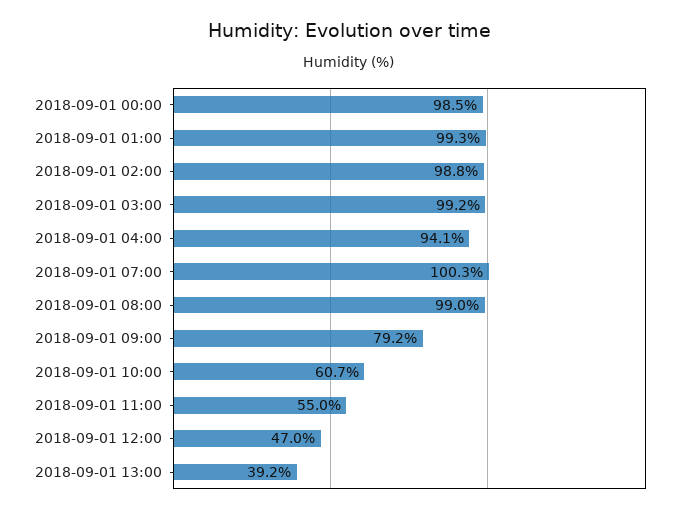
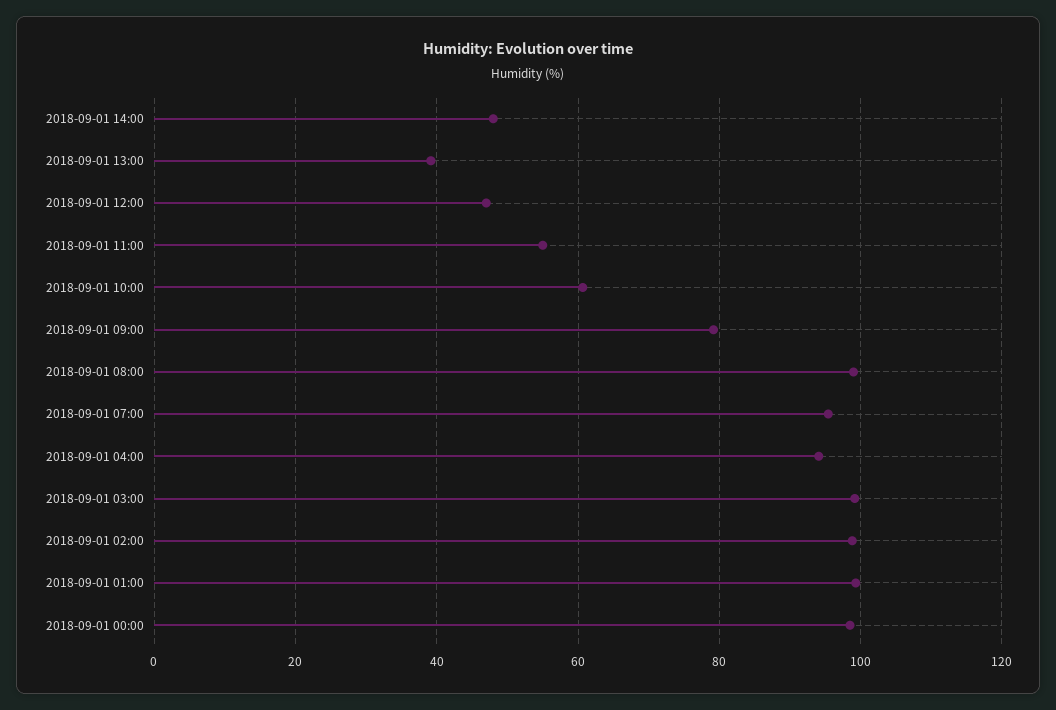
2018-09-01 07:00: 100.3 -> 96
2018-09-01 14:00: none -> 48

